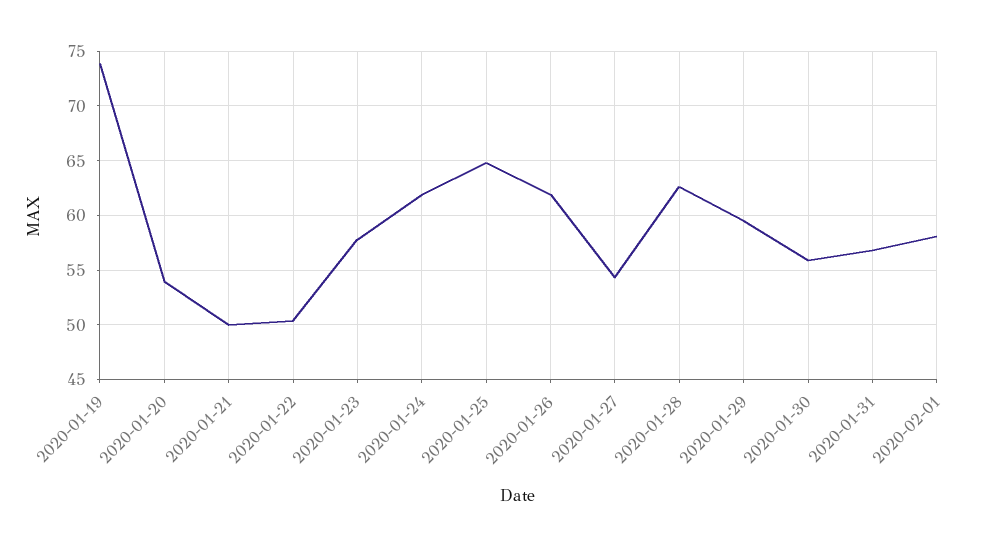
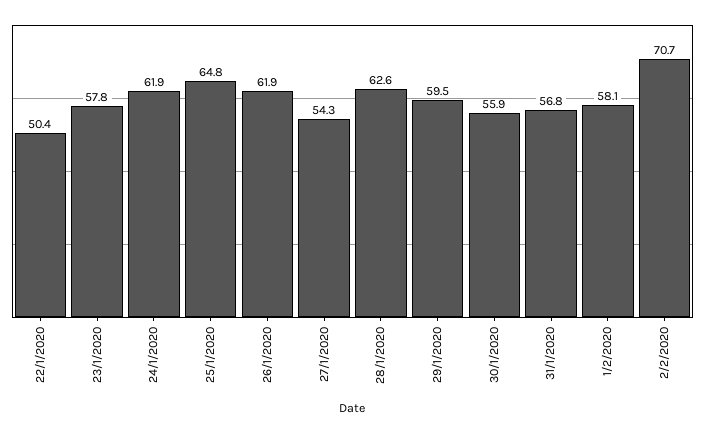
2020-01-19: 74 -> none
2020-01-20: 54 -> none
2020-01-21: 50 -> none
2/2/2020: none -> 70.7

